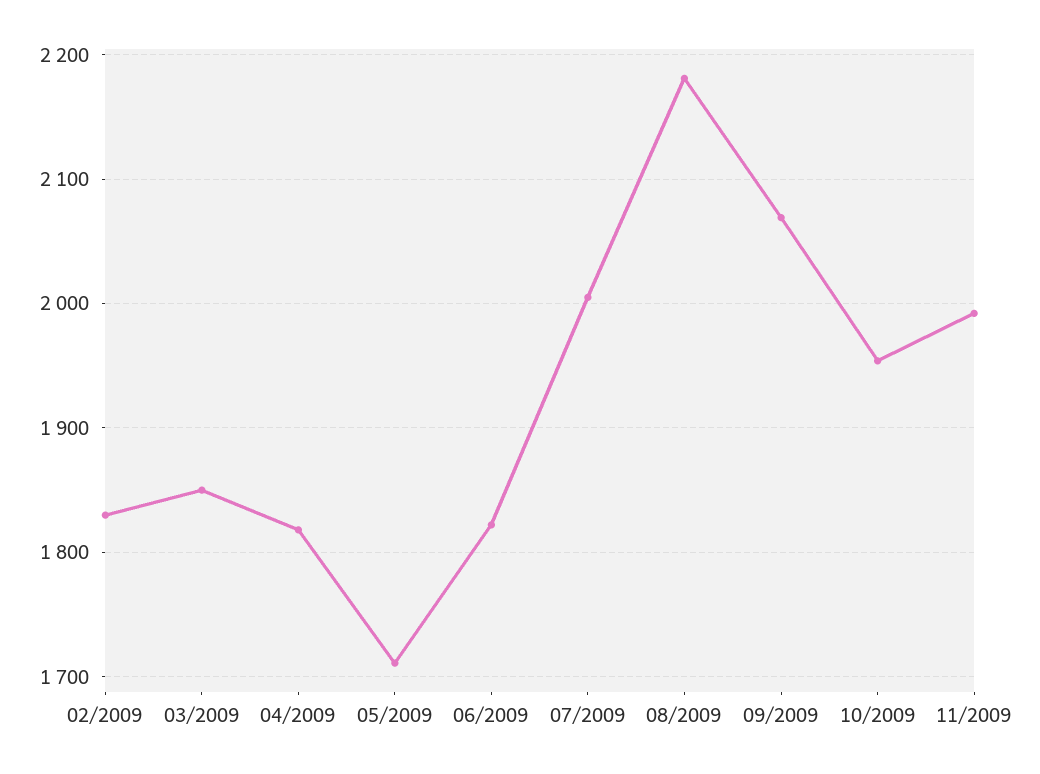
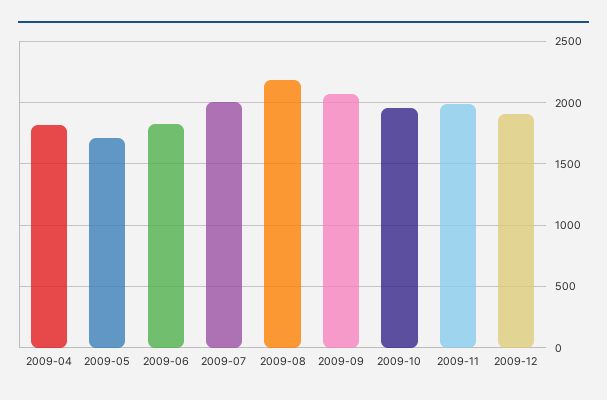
02/2009: 1830 -> none
03/2009: 1850 -> none
2009-12: none -> 1900

